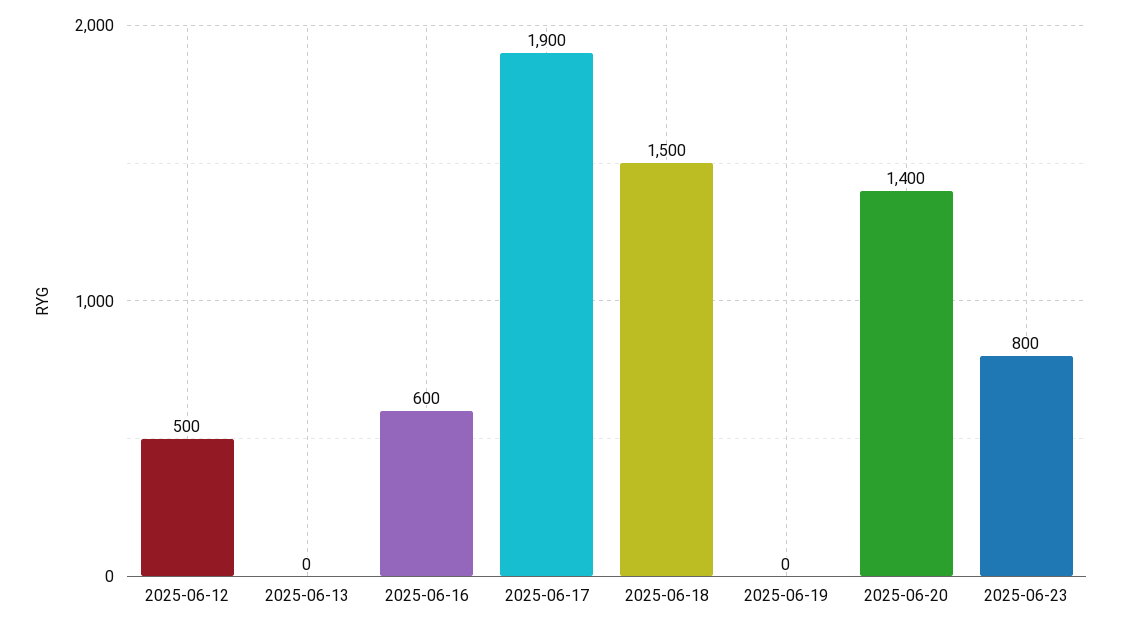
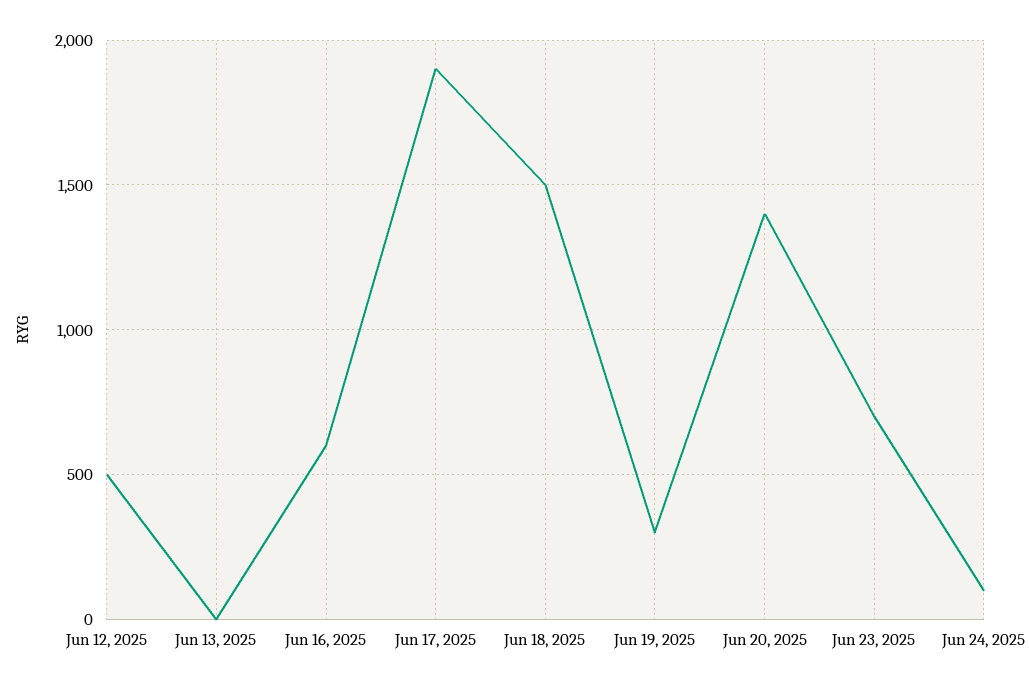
2025-06-19: 0 -> 300
2025-06-23: 800 -> 700
Jun 24, 2025: none -> 100

